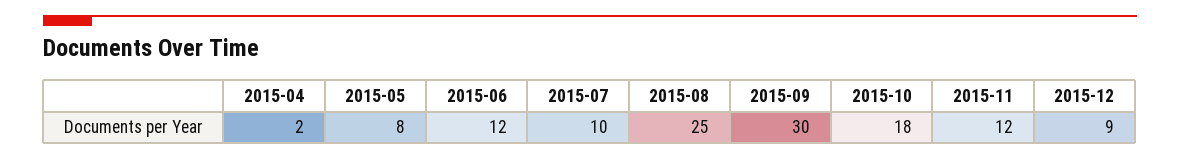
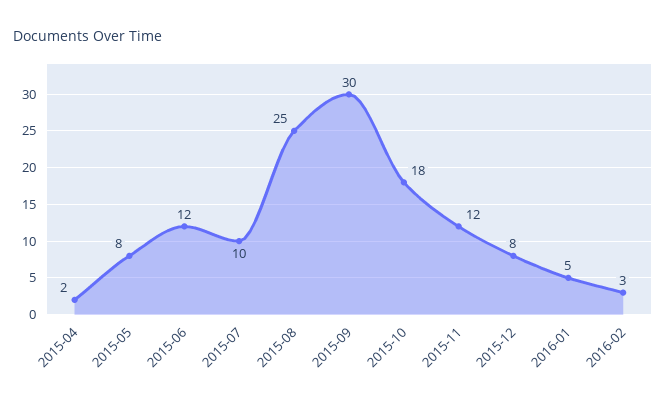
2015-12: 9 -> 8
2016-01: none -> 5
2016-02: none -> 3

